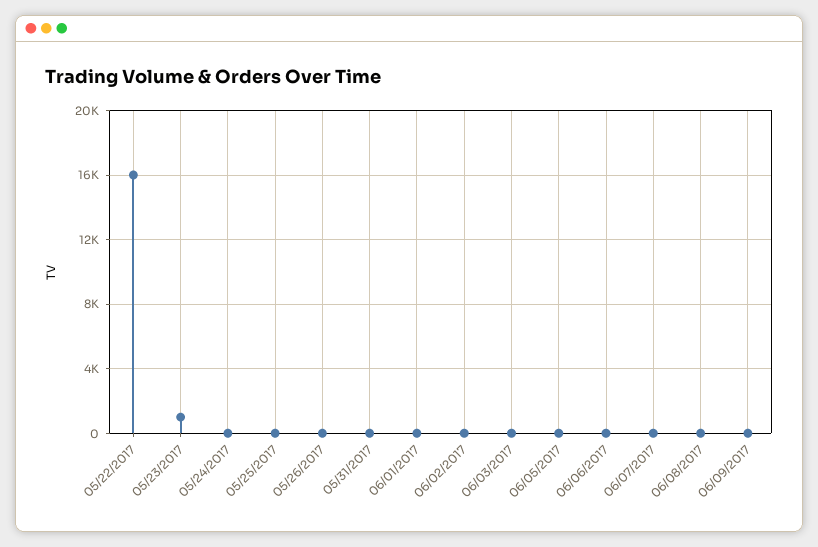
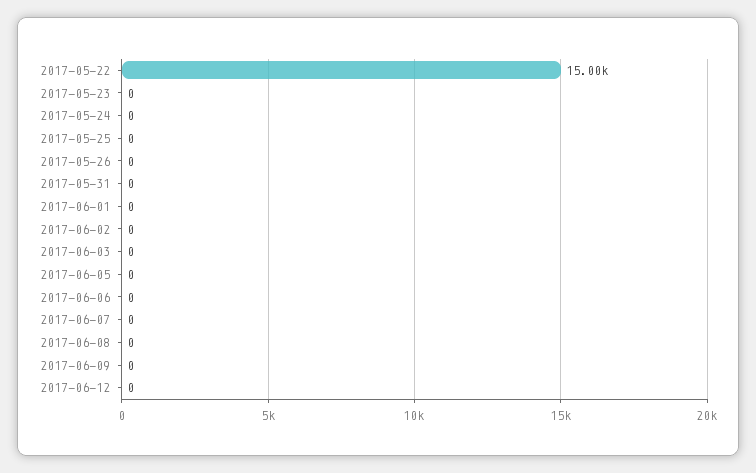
05/22/2017: 16000 -> 15000
05/23/2017: 1000 -> 0
2017-06-12: none -> 0

